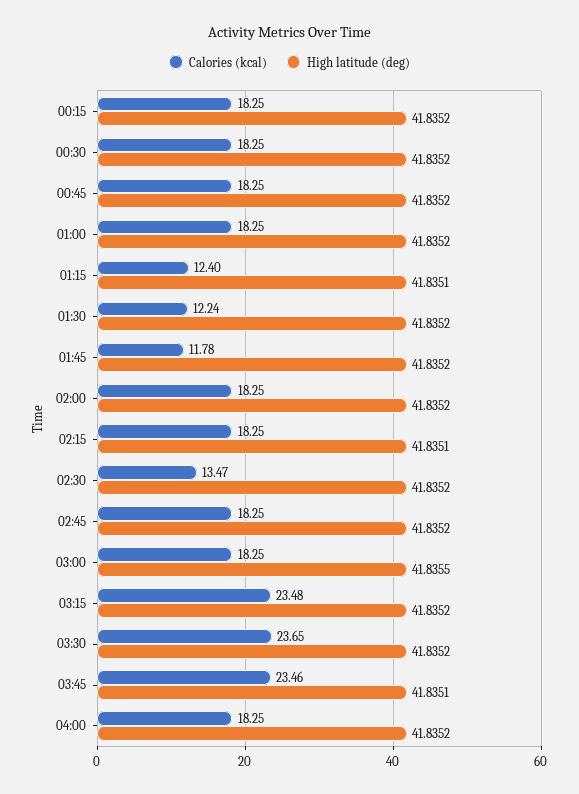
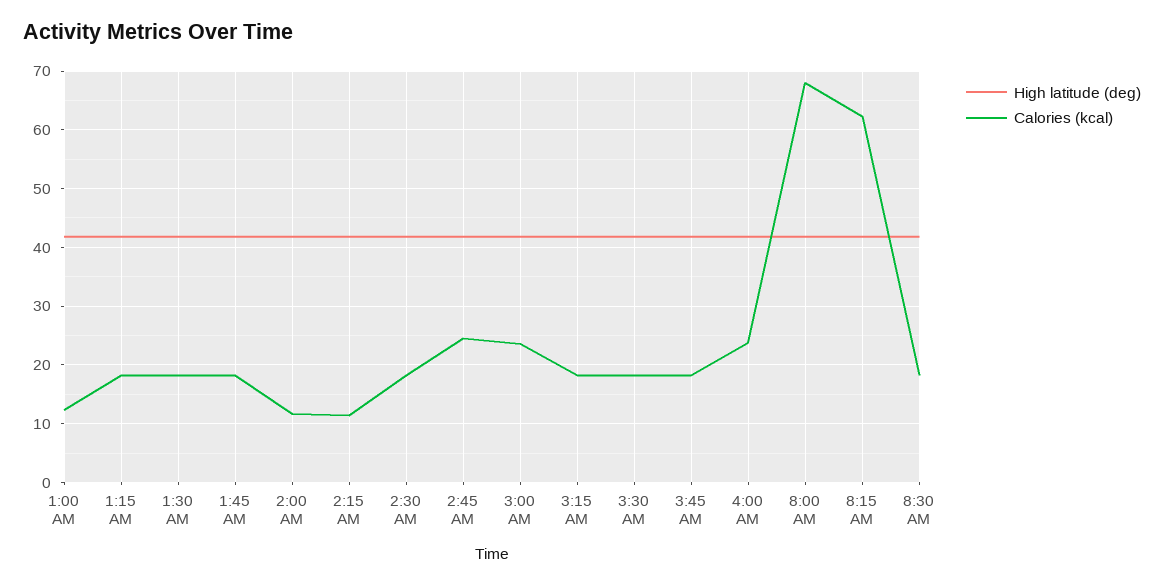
Calories (kcal), 00:15: 18.25 -> none
High latitude (deg), 00:15: 41.8352 -> none
Calories (kcal), 00:30: 18.25 -> none
High latitude (deg), 00:30: 41.8352 -> none
Calories (kcal), 00:45: 18.25 -> none
High latitude (deg), 00:45: 41.8352 -> none
Calories (kcal), 01:00: 18.25 -> 12
Calories (kcal), 01:15: 12.4 -> 18
Calories (kcal), 01:30: 12.24 -> 18
Calories (kcal), 01:45: 11.78 -> 18
Calories (kcal), 02:00: 18.25 -> 12
Calories (kcal), 02:15: 18.25 -> 12
Calories (kcal), 02:30: 13.47 -> 18
Calories (kcal), 02:45: 18.25 -> 24
Calories (kcal), 03:00: 18.25 -> 24
Calories (kcal), 03:15: 23.48 -> 18
Calories (kcal), 03:30: 23.65 -> 18
Calories (kcal), 03:45: 23.46 -> 18
Calories (kcal), 04:00: 18.25 -> 24
High latitude (deg), 8:00 AM: none -> 42
Calories (kcal), 8:00 AM: none -> 68
High latitude (deg), 8:15 AM: none -> 42
Calories (kcal), 8:15 AM: none -> 62
High latitude (deg), 8:30 AM: none -> 42
Calories (kcal), 8:30 AM: none -> 18

